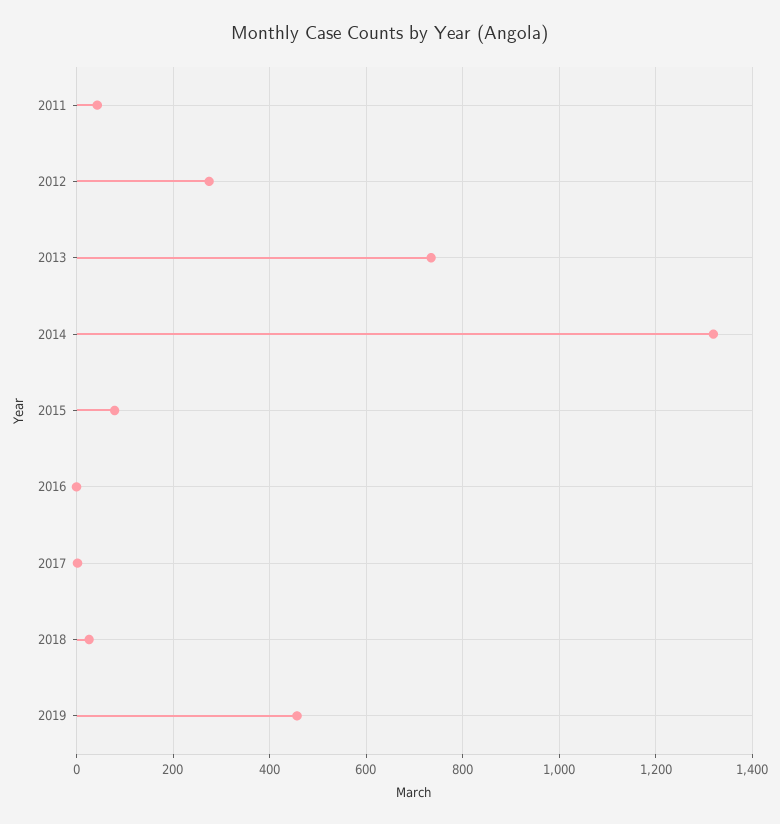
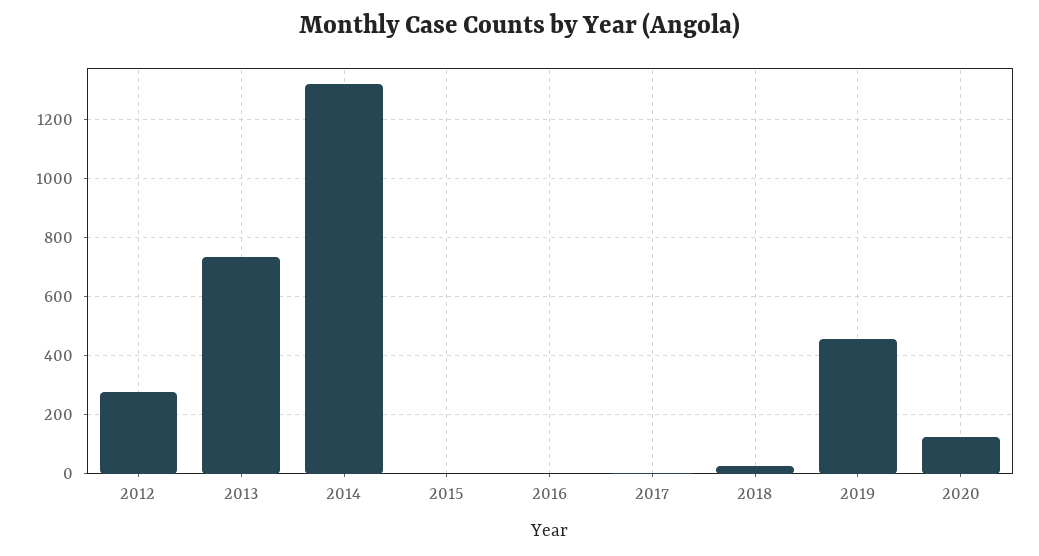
2011: 40 -> none
2015: 80 -> 0
2020: none -> 125

